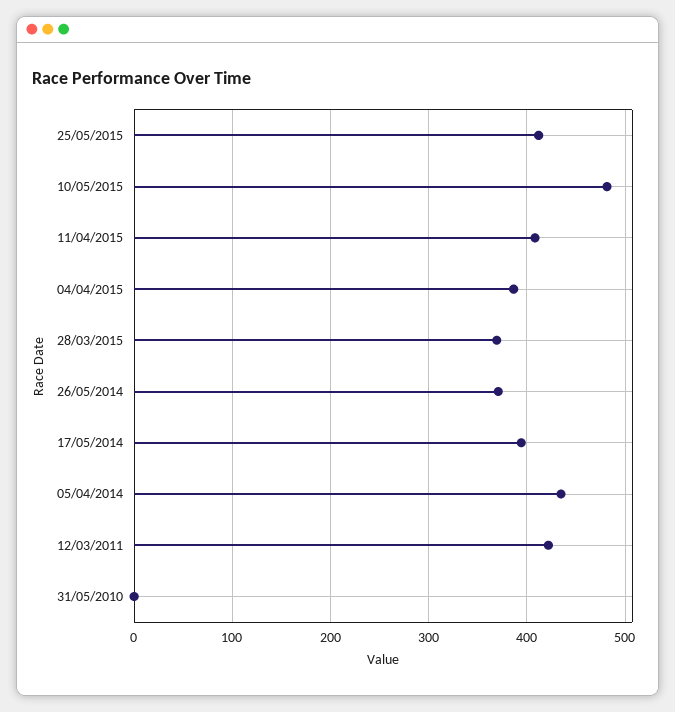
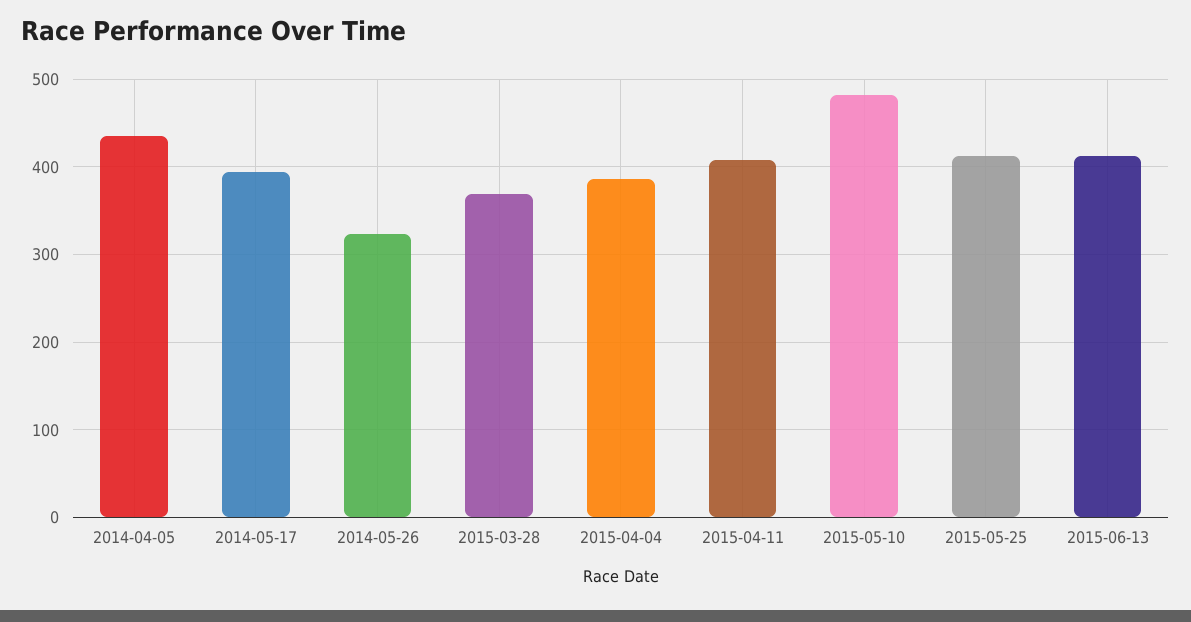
26/05/2014: 370 -> 320
12/03/2011: 420 -> none
31/05/2010: 0 -> none
2015-06-13: none -> 410

